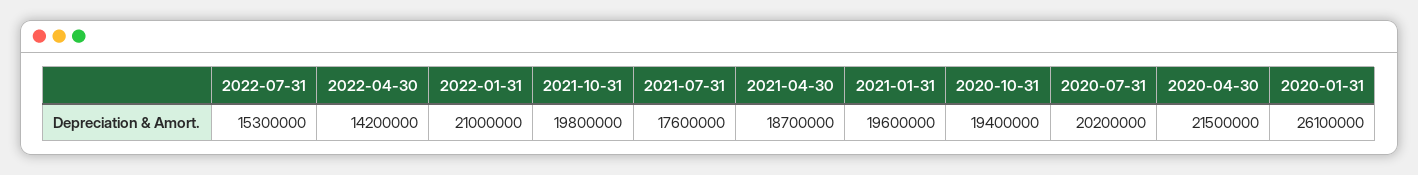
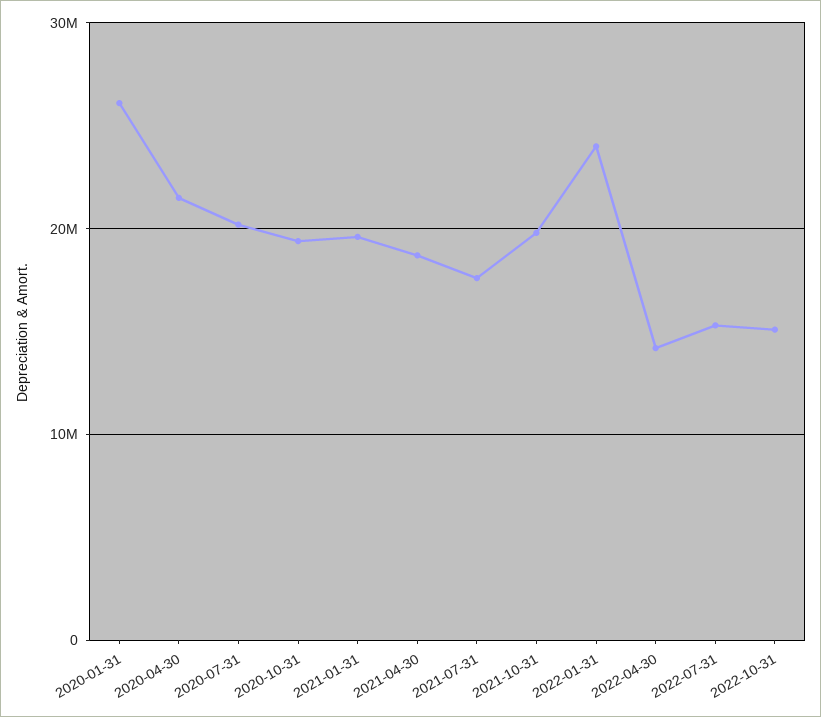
2022-01-31: 21000000 -> 24000000
2022-10-31: none -> 15000000

